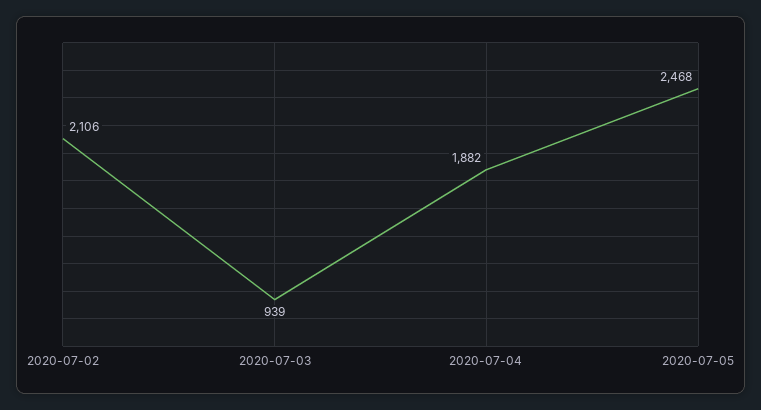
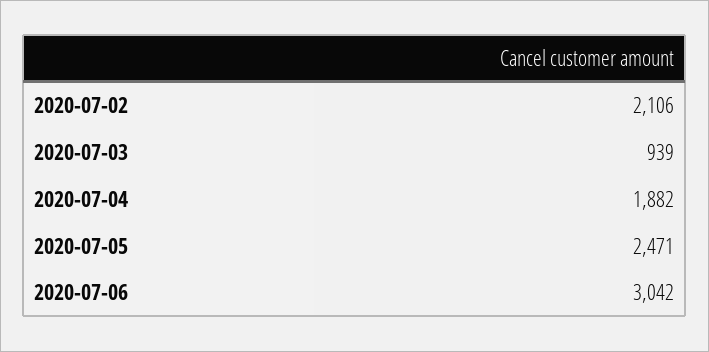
2020-07-05: 2468 -> 2471
2020-07-06: none -> 3042

